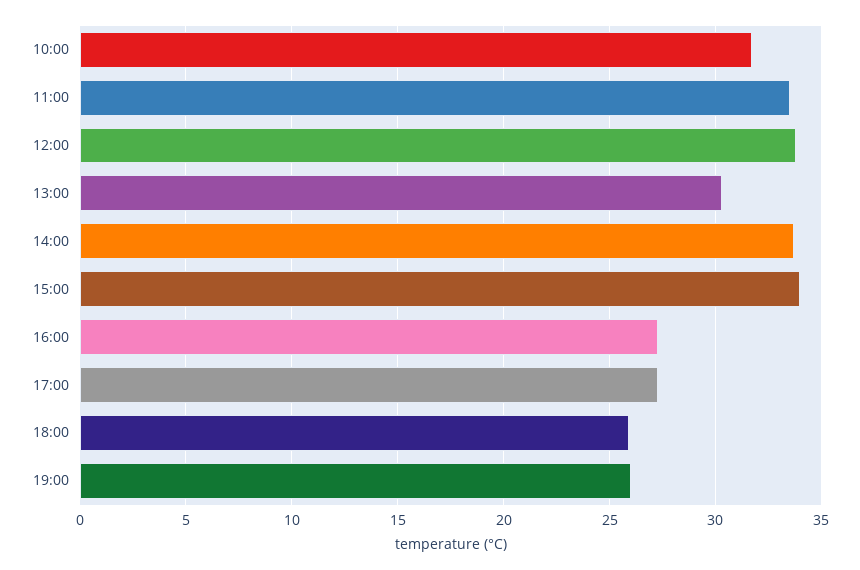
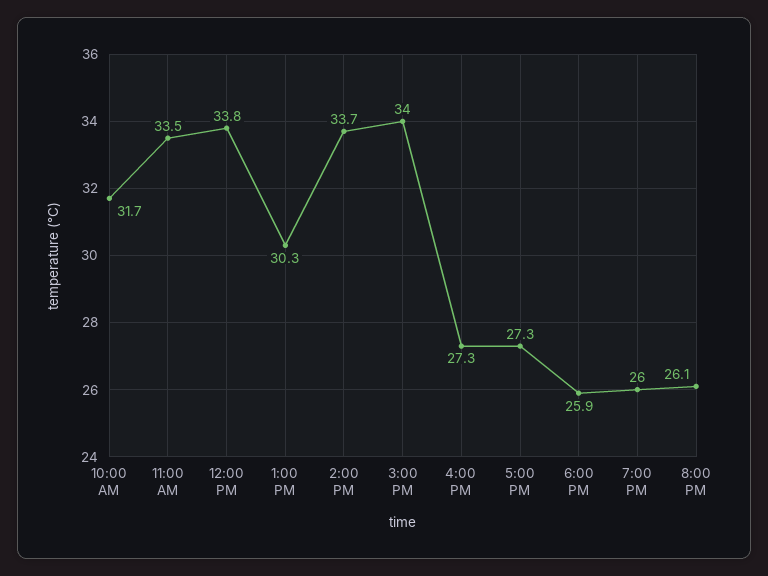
8:00 PM: none -> 26.1

